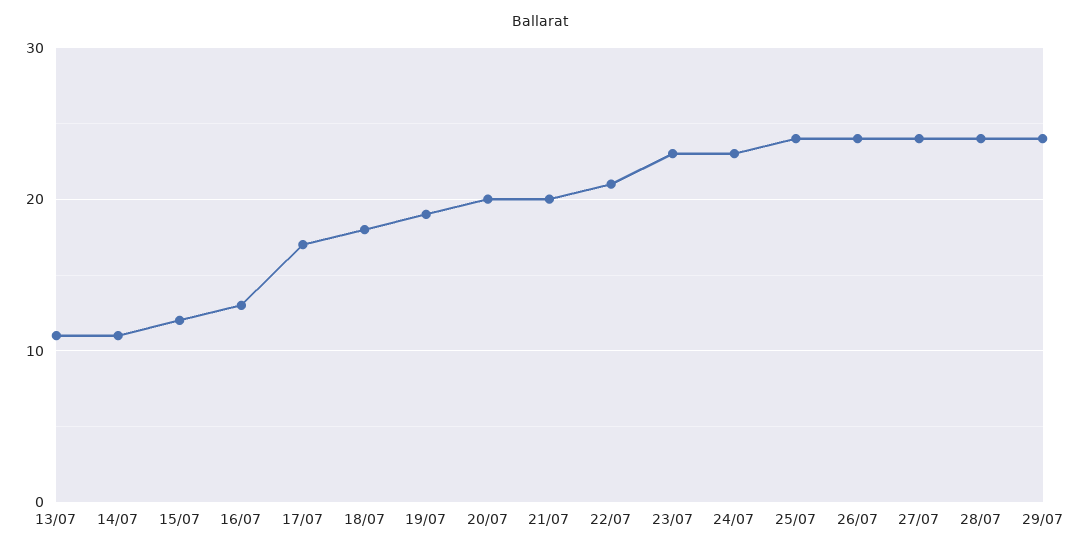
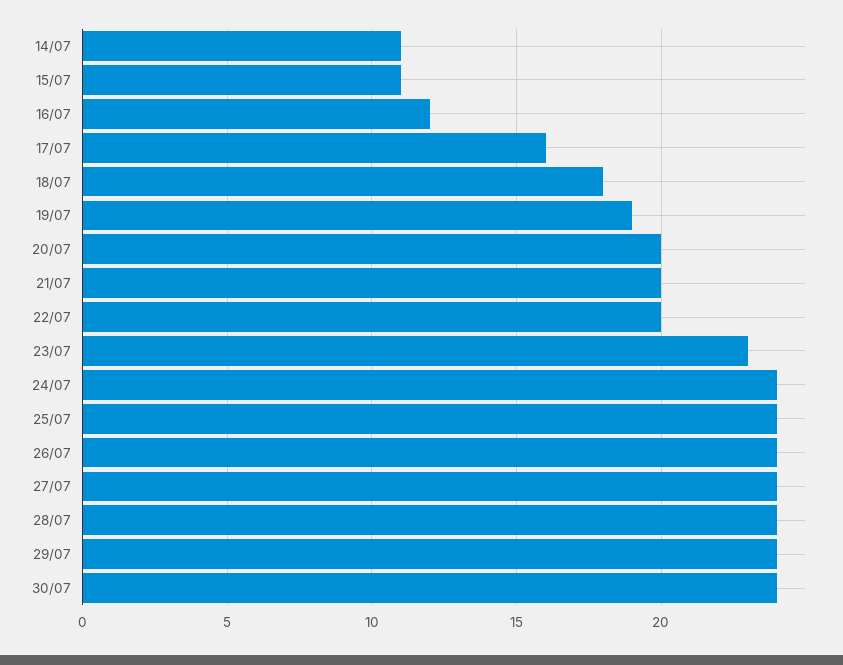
13/07: 11 -> none
15/07: 12 -> 11
16/07: 13 -> 12
17/07: 17 -> 16
22/07: 21 -> 20
24/07: 23 -> 24
30/07: none -> 24

